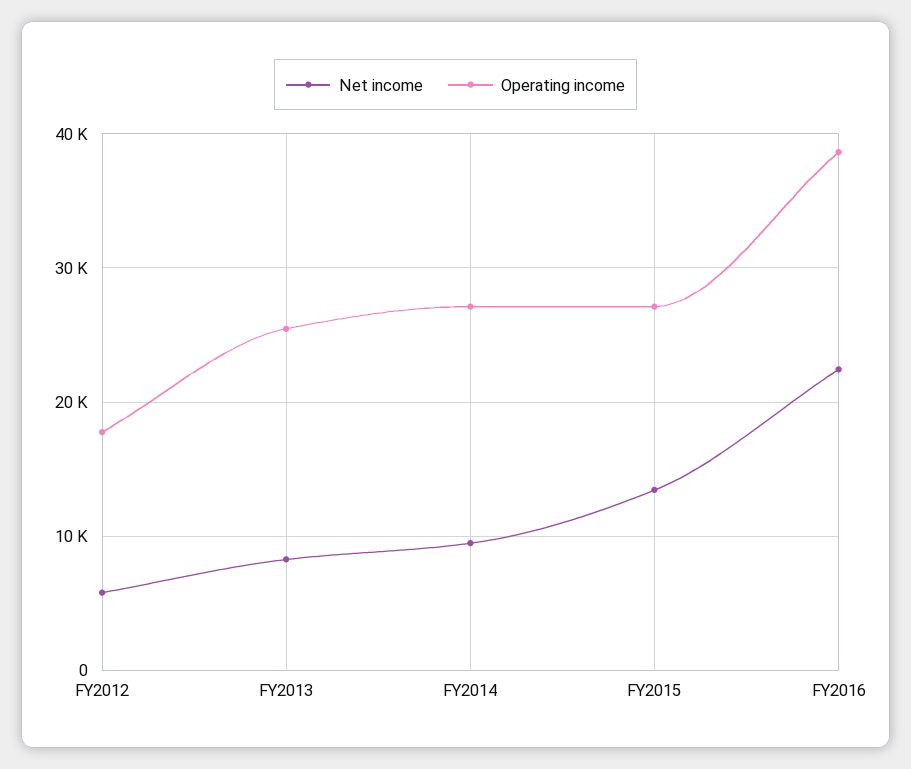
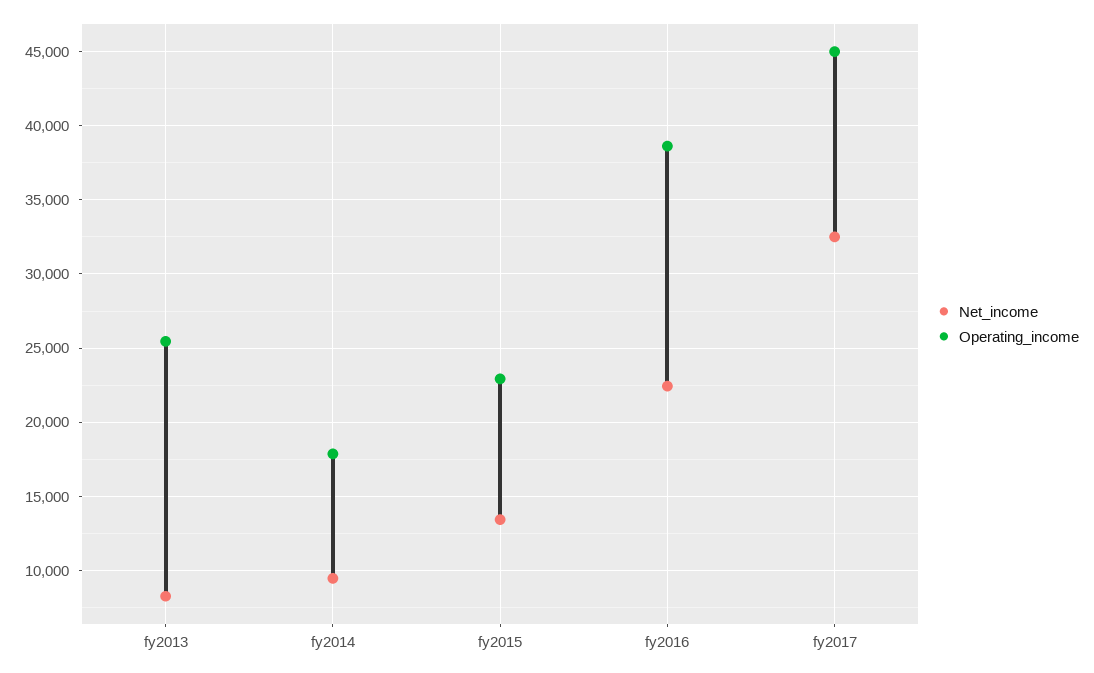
Net income, FY2012: 6000 -> none
Operating income, FY2012: 18000 -> none
Operating income, FY2014: 27000 -> 18000
Operating income, FY2015: 27000 -> 23000
Net income, fy2017: none -> 32500
Operating income, fy2017: none -> 45000

